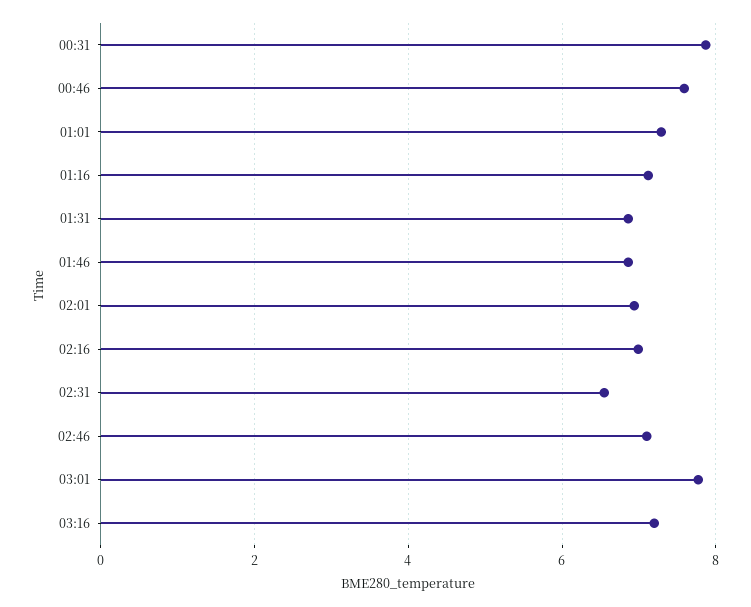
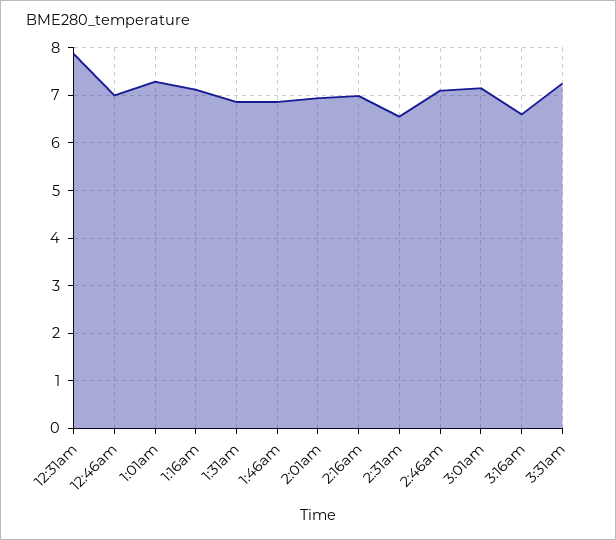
00:46: 7.6 -> 7
03:01: 7.8 -> 7.2
03:16: 7.2 -> 6.6
3:31am: none -> 7.2

